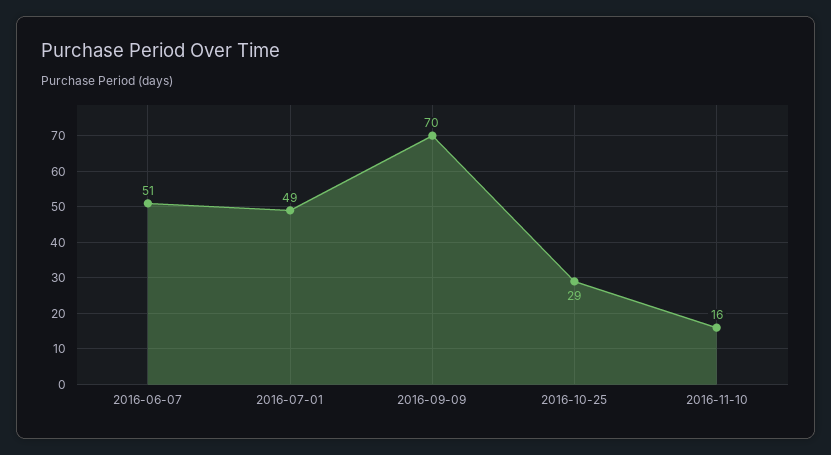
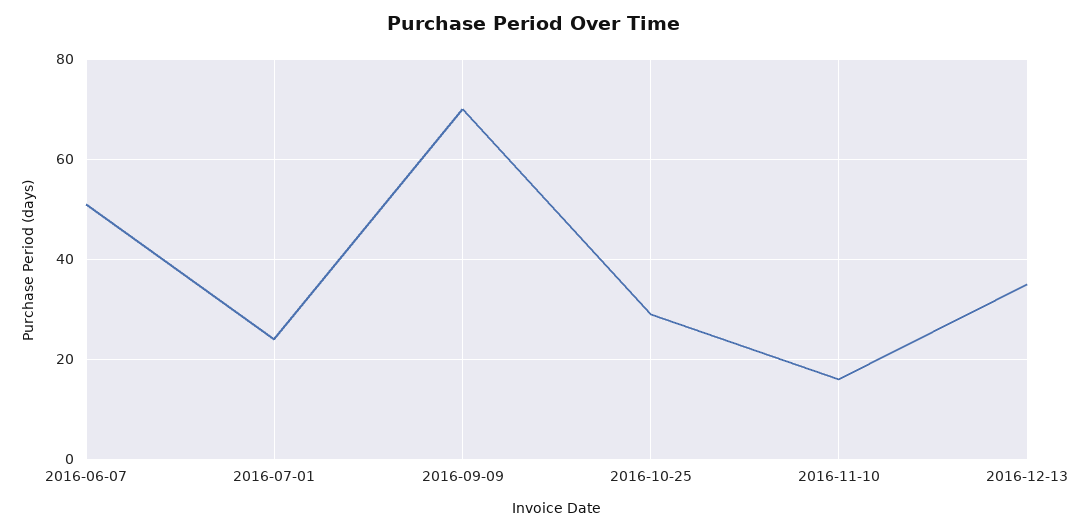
2016-07-01: 49 -> 25
2016-12-13: none -> 35

